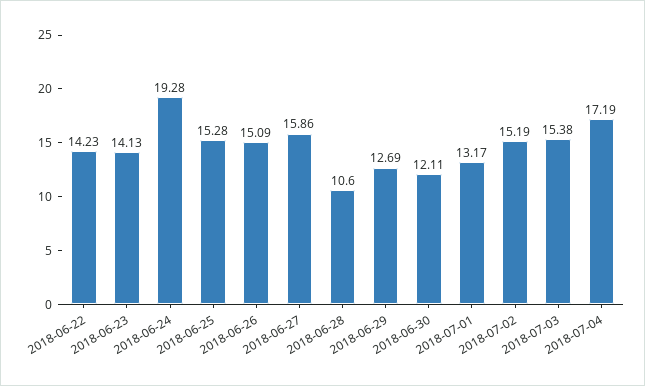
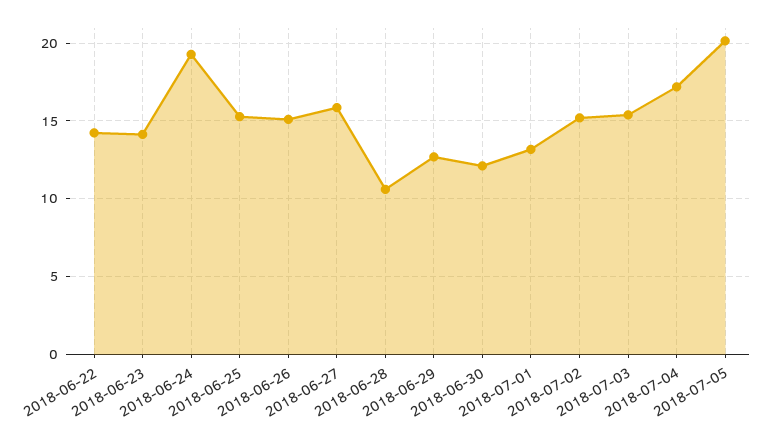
2018-07-05: none -> 20

